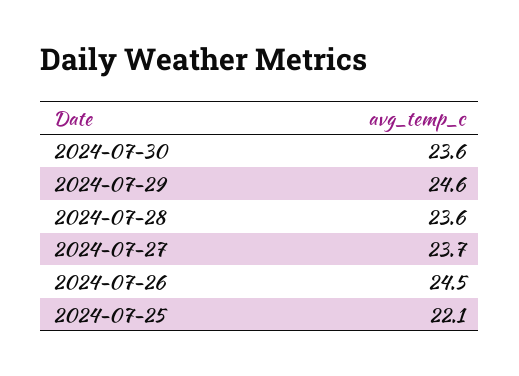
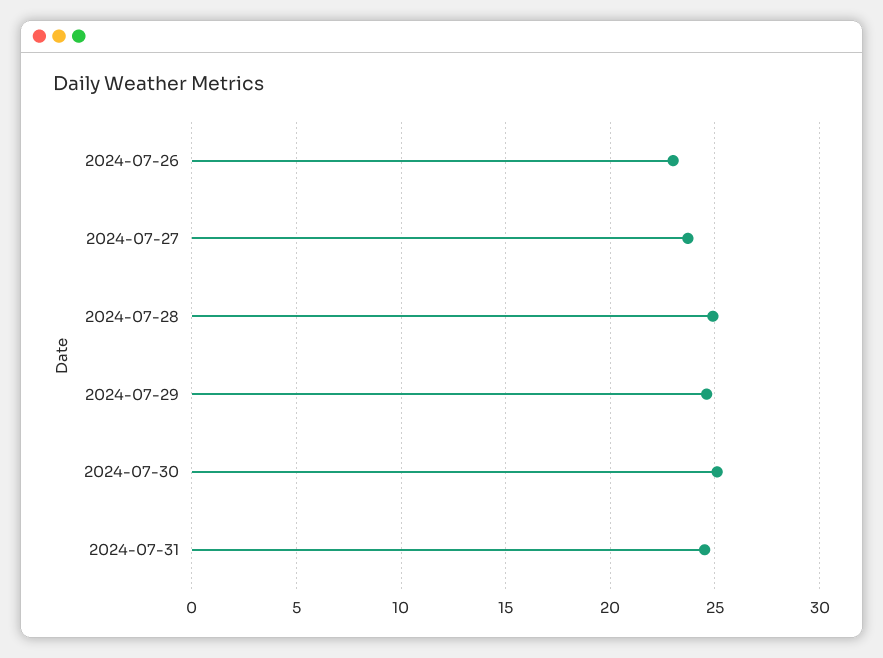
2024-07-30: 23.6 -> 25
2024-07-28: 23.6 -> 25
2024-07-26: 24.5 -> 23
2024-07-25: 22.1 -> none
2024-07-31: none -> 24.5

